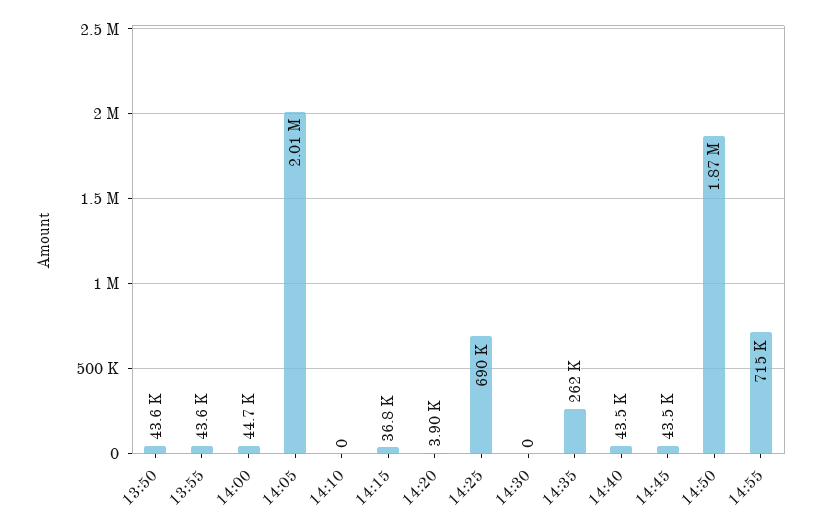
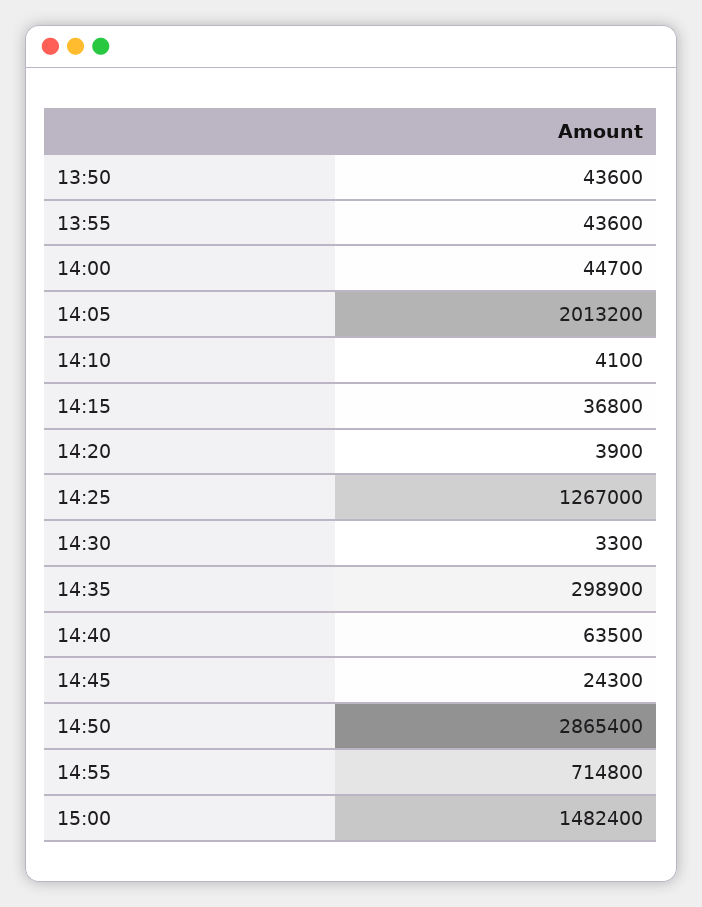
14:10: 0 -> 4100
14:25: 690000 -> 1267000
14:30: 0 -> 3300
14:35: 262000 -> 298900
14:40: 43500 -> 63500
14:45: 43500 -> 24300
14:50: 1870000 -> 2865400
15:00: none -> 1482400

